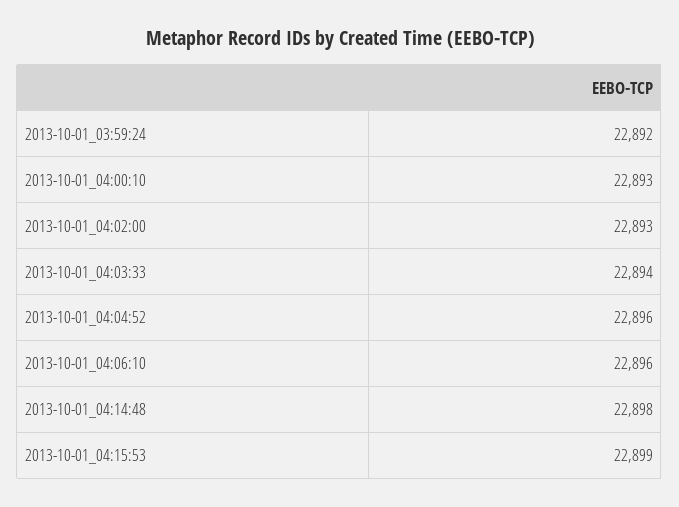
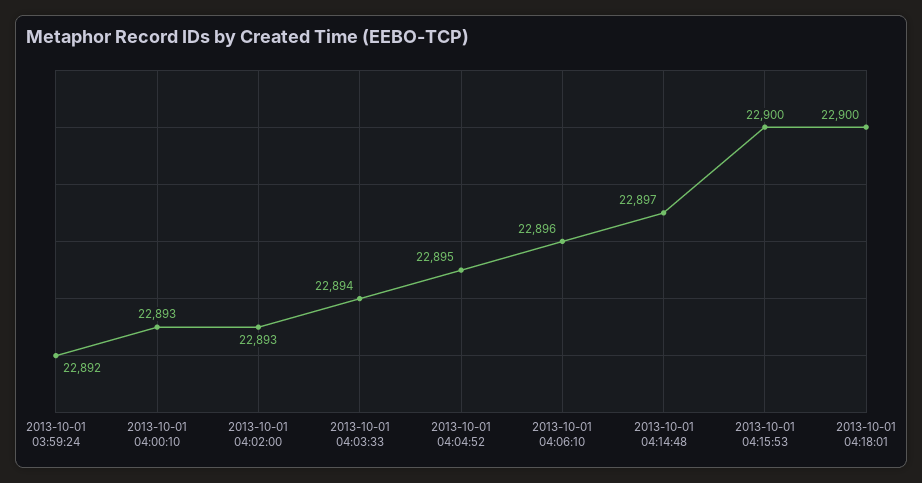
2013-10-01_04:04:52: 22896 -> 22895
2013-10-01_04:14:48: 22898 -> 22897
2013-10-01_04:15:53: 22899 -> 22900
2013-10-01 04:18:01: none -> 22900

